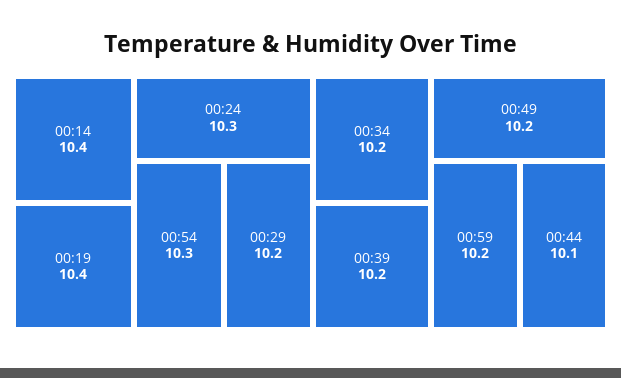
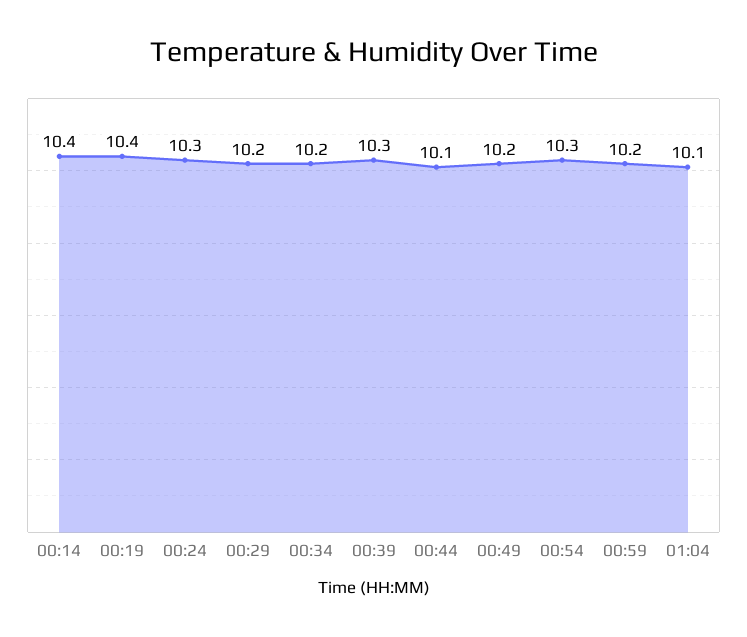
00:39: 10.2 -> 10.3
01:04: none -> 10.1

